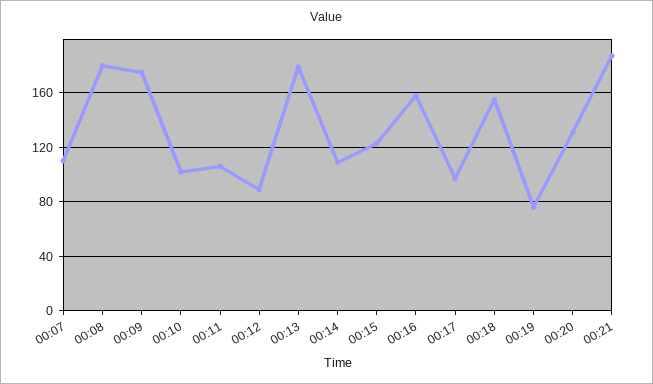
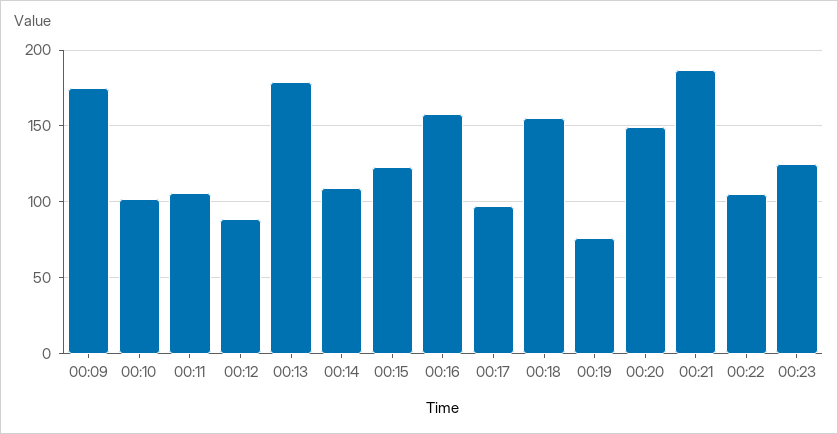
00:07: 110 -> none
00:08: 180 -> none
00:20: 130 -> 150
00:22: none -> 105
00:23: none -> 125

